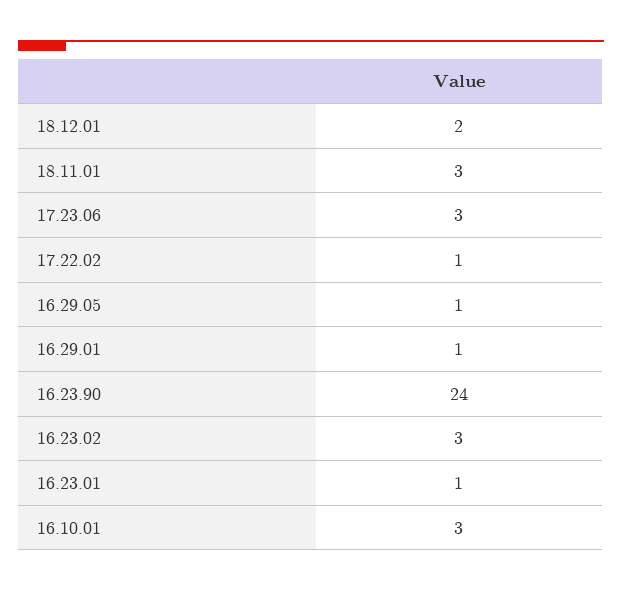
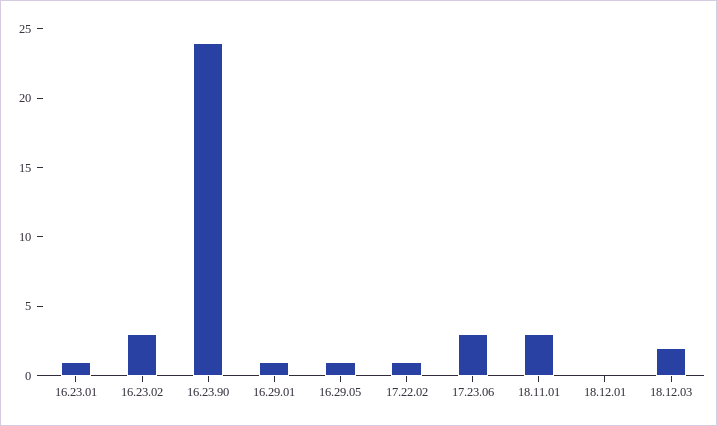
18.12.01: 2 -> 0
16.10.01: 3 -> none
18.12.03: none -> 2

